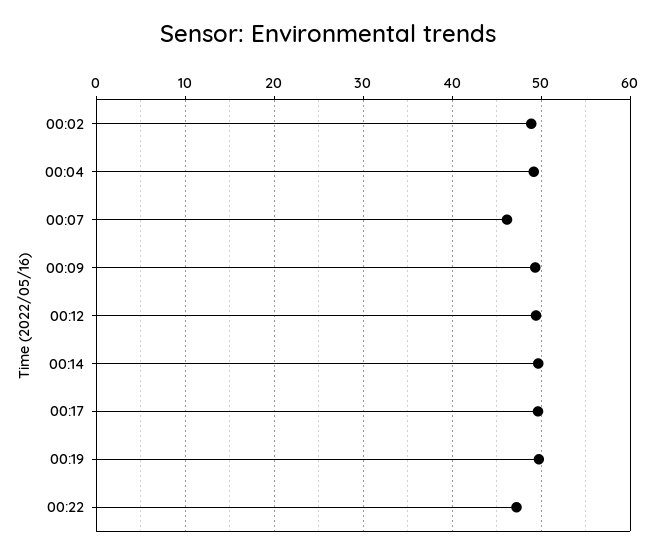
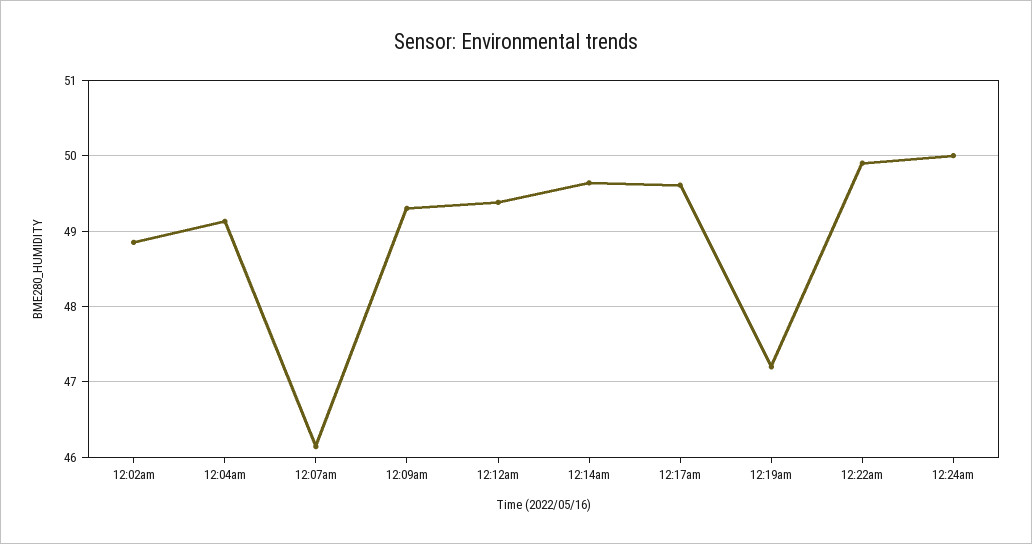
00:19: 50 -> 47.2
00:22: 47 -> 49.9
12:24am: none -> 50

